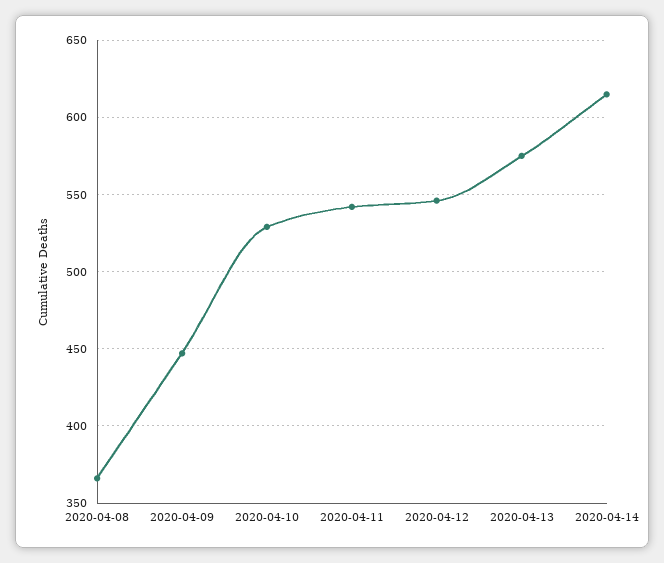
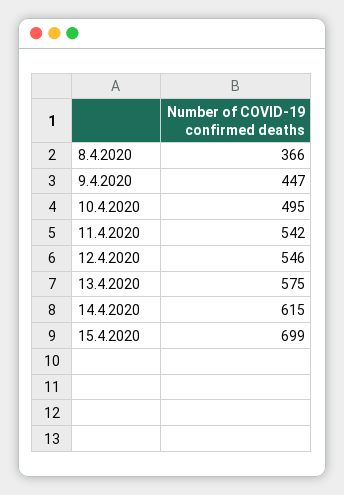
2020-04-10: 530 -> 495
15.4.2020: none -> 699

